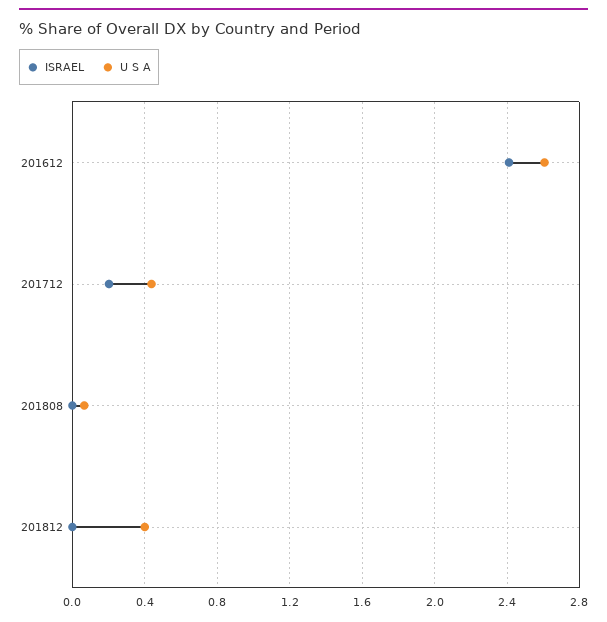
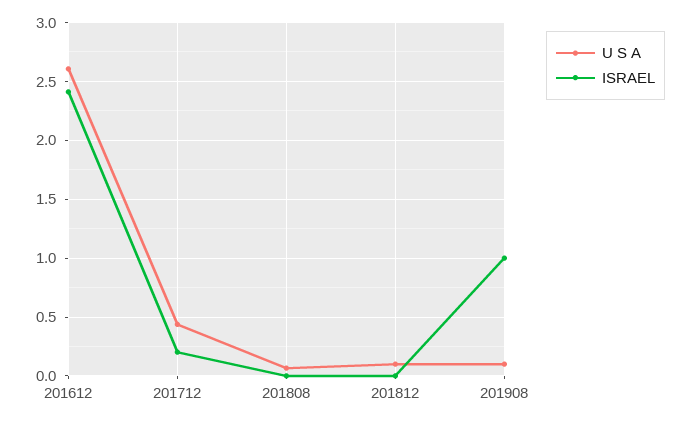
U S A, 201812: 0.4 -> 0.1
U S A, 201908: none -> 0.1
ISRAEL, 201908: none -> 1

